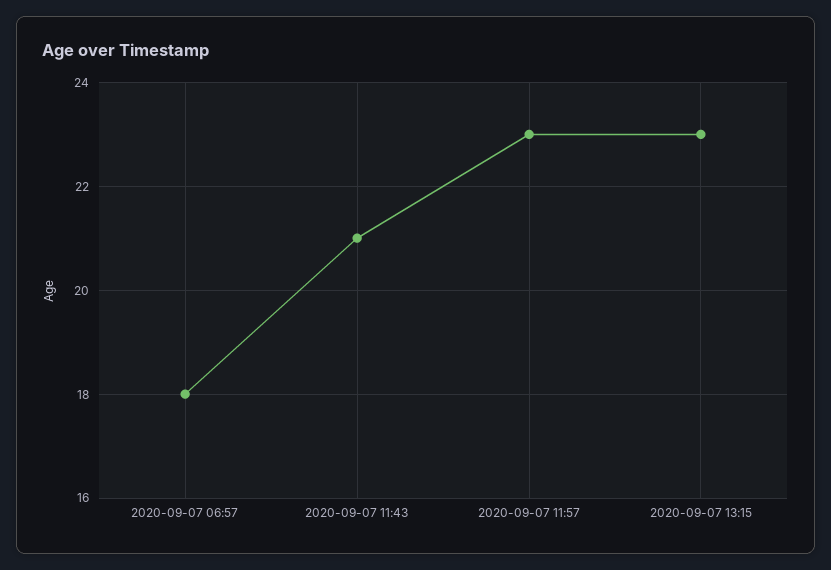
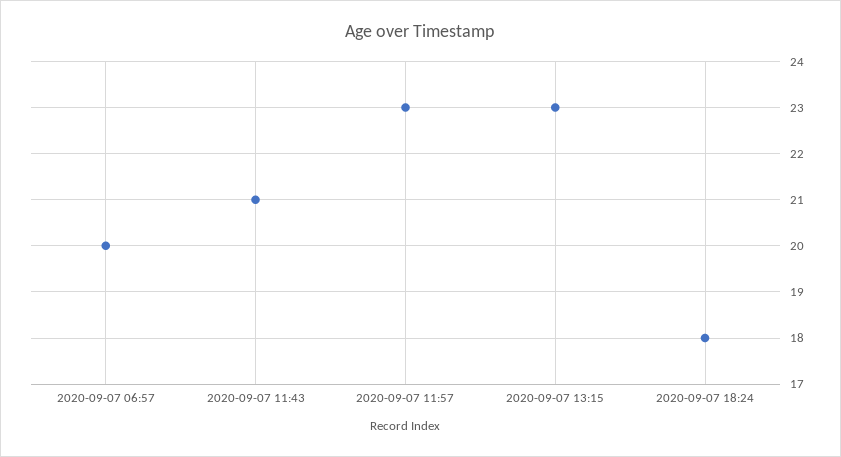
2020-09-07 06:57: 18 -> 20
2020-09-07 18:24: none -> 18

